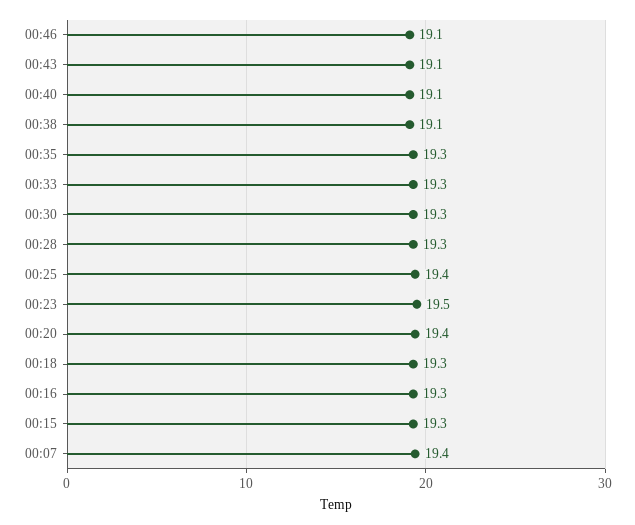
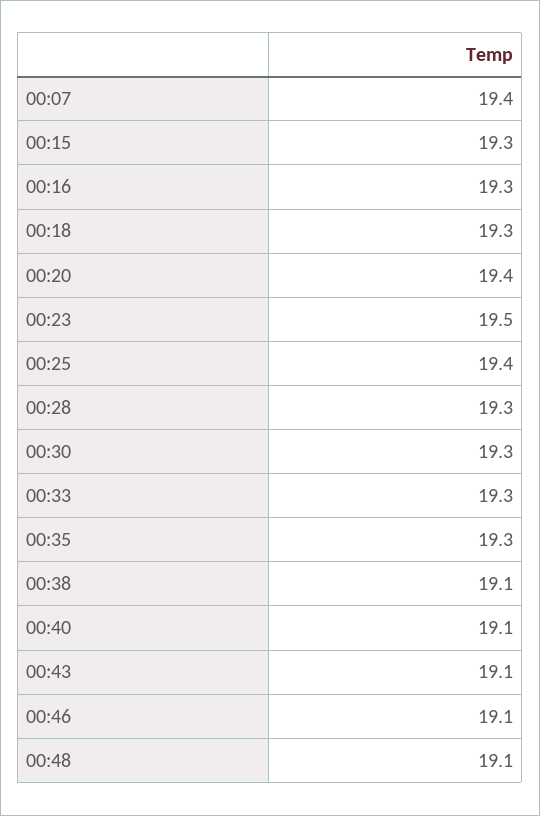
00:48: none -> 19.1

